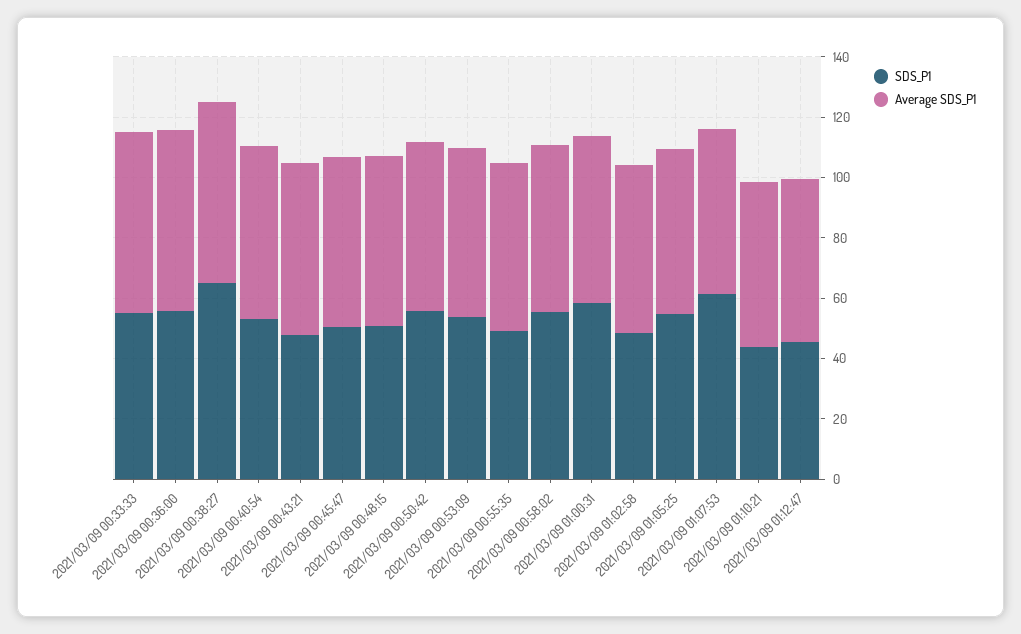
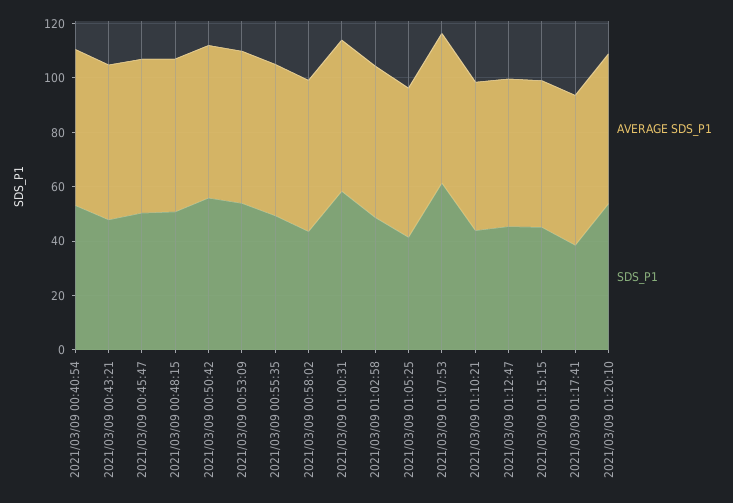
SDS_P1, 2021/03/09 00:33:33: 55 -> none
Average SDS_P1, 2021/03/09 00:33:33: 60 -> none
SDS_P1, 2021/03/09 00:36:00: 55 -> none
Average SDS_P1, 2021/03/09 00:36:00: 60 -> none
SDS_P1, 2021/03/09 00:38:27: 65 -> none
Average SDS_P1, 2021/03/09 00:38:27: 60 -> none
SDS_P1, 2021/03/09 00:58:02: 55 -> 45
SDS_P1, 2021/03/09 01:05:25: 55 -> 40
Average SDS_P1, 2021/03/09 01:15:15: none -> 55
SDS_P1, 2021/03/09 01:15:15: none -> 45
Average SDS_P1, 2021/03/09 01:17:41: none -> 55
SDS_P1, 2021/03/09 01:17:41: none -> 40
Average SDS_P1, 2021/03/09 01:20:10: none -> 55
SDS_P1, 2021/03/09 01:20:10: none -> 55

